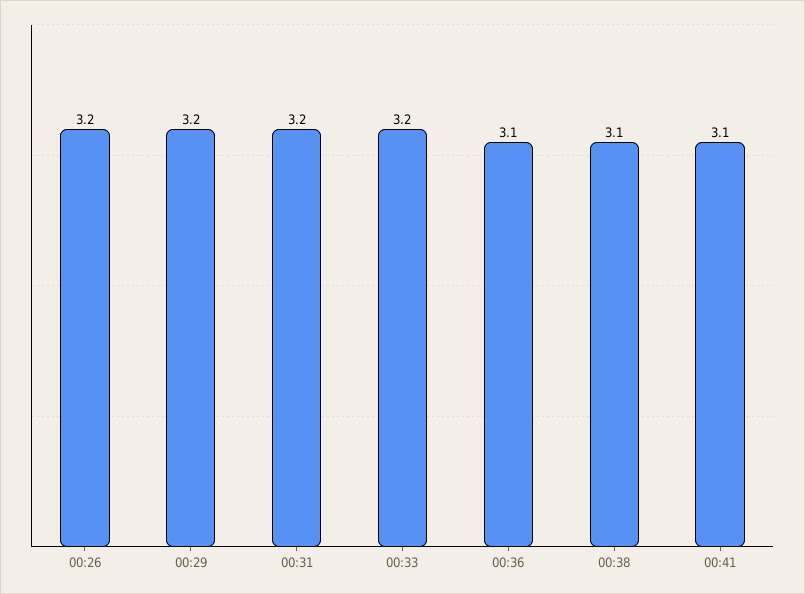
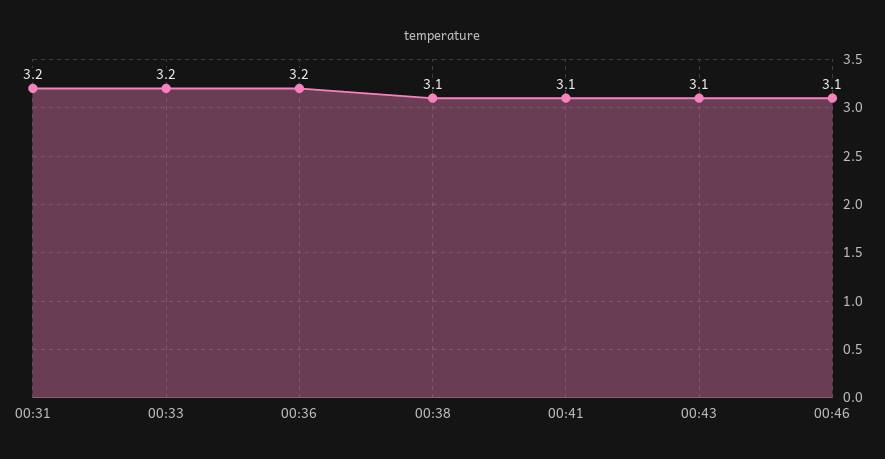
00:26: 3.2 -> none
00:29: 3.2 -> none
00:36: 3.1 -> 3.2
00:43: none -> 3.1
00:46: none -> 3.1

